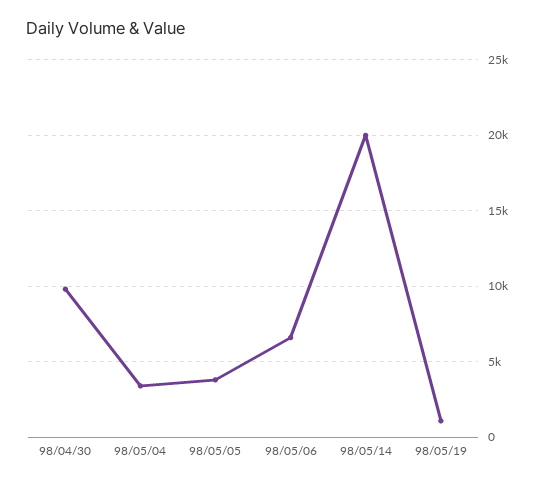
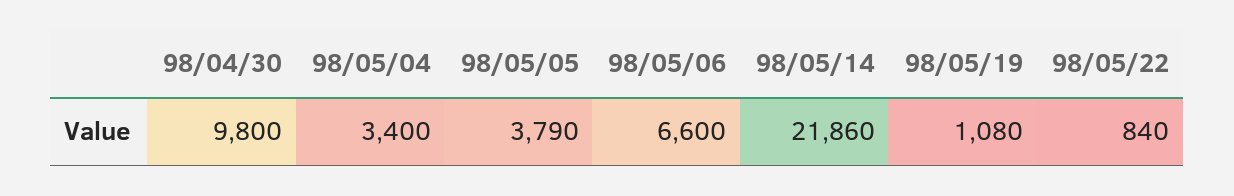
98/05/14: 20000 -> 21860
98/05/22: none -> 840

